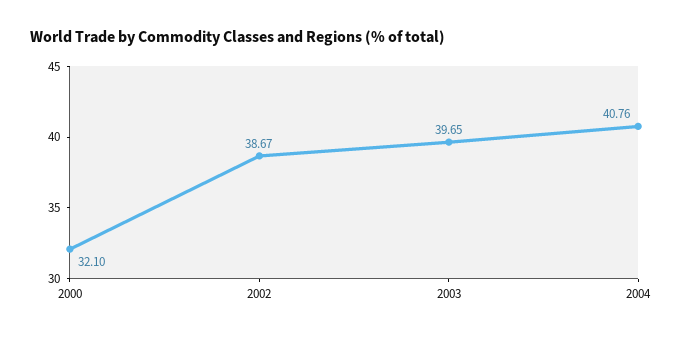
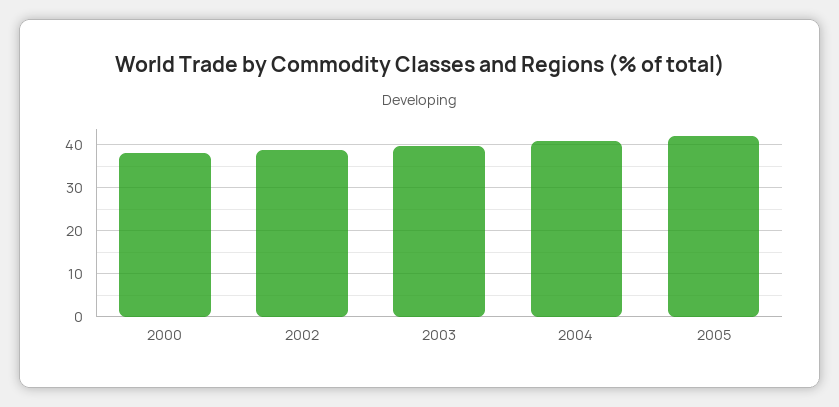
2000: 32.1 -> 38
2005: none -> 42

